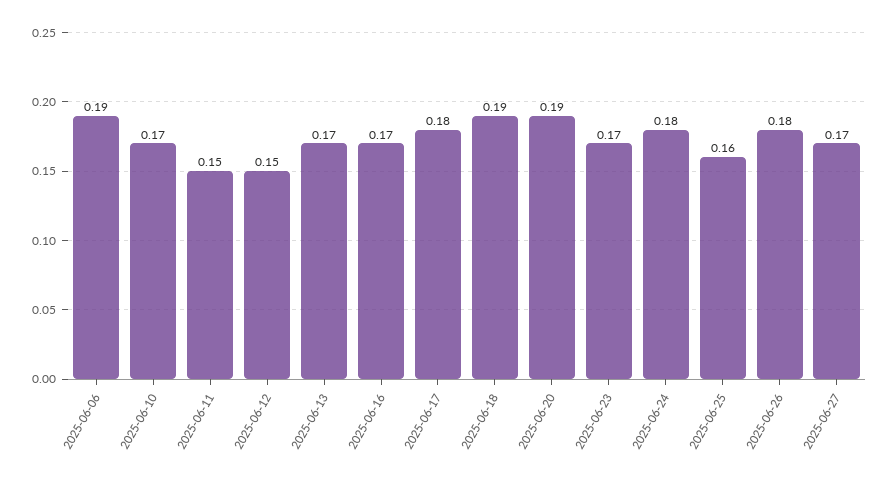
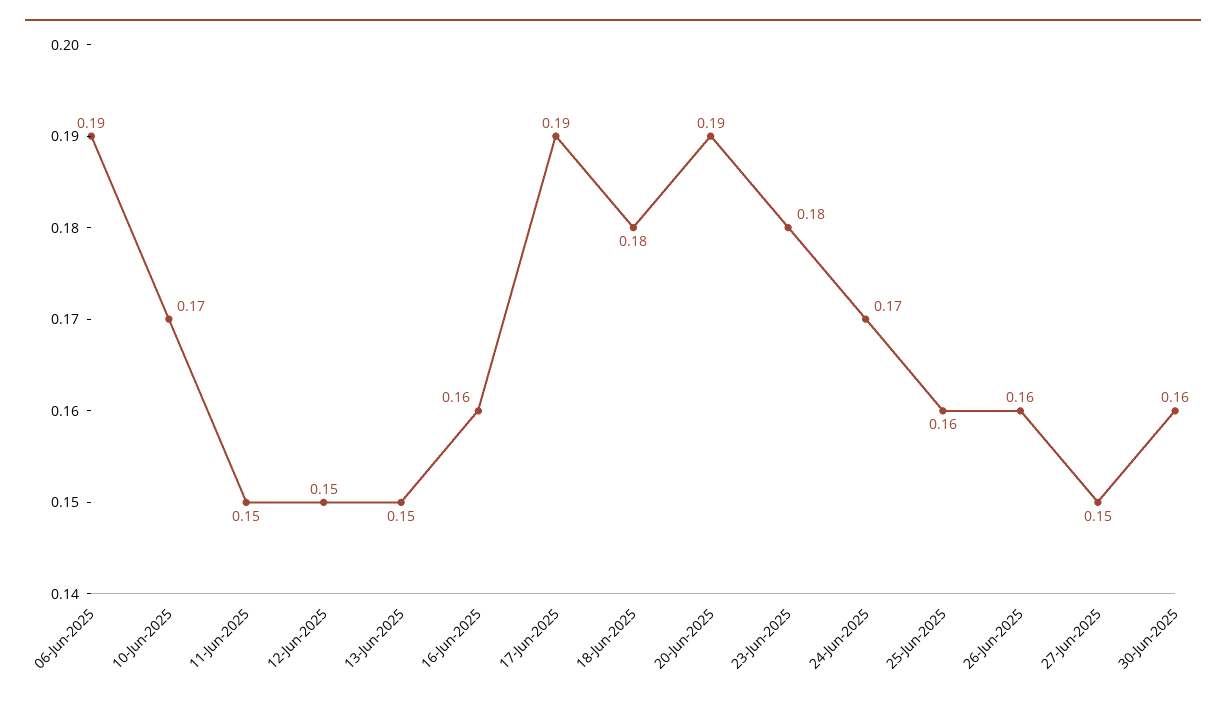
2025-06-13: 0.17 -> 0.15
2025-06-16: 0.17 -> 0.16
2025-06-17: 0.18 -> 0.19
2025-06-18: 0.19 -> 0.18
2025-06-23: 0.17 -> 0.18
2025-06-24: 0.18 -> 0.17
2025-06-26: 0.18 -> 0.16
2025-06-27: 0.17 -> 0.15
30-Jun-2025: none -> 0.16

